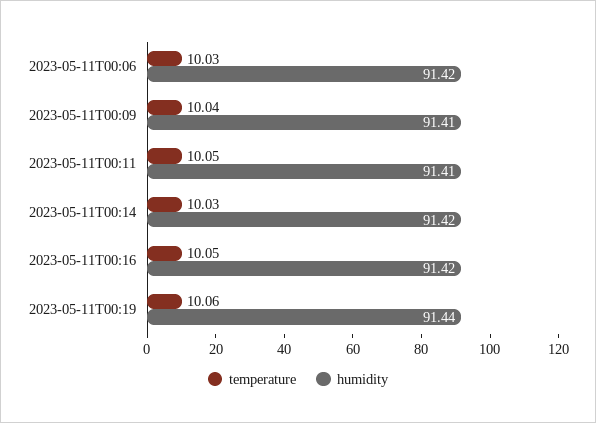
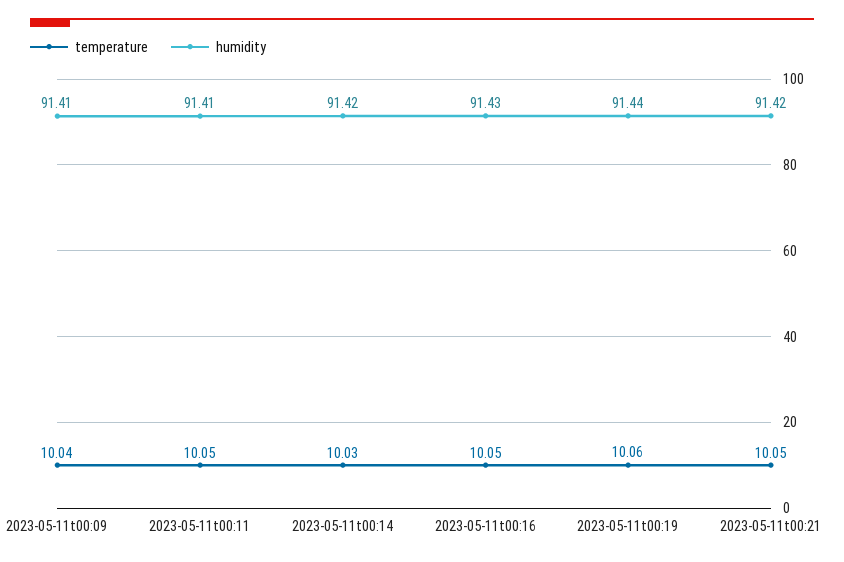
temperature, 2023-05-11T00:06: 10.03 -> none
humidity, 2023-05-11T00:06: 91.42 -> none
humidity, 2023-05-11T00:16: 91.42 -> 91.43
temperature, 2023-05-11t00:21: none -> 10.05
humidity, 2023-05-11t00:21: none -> 91.42

